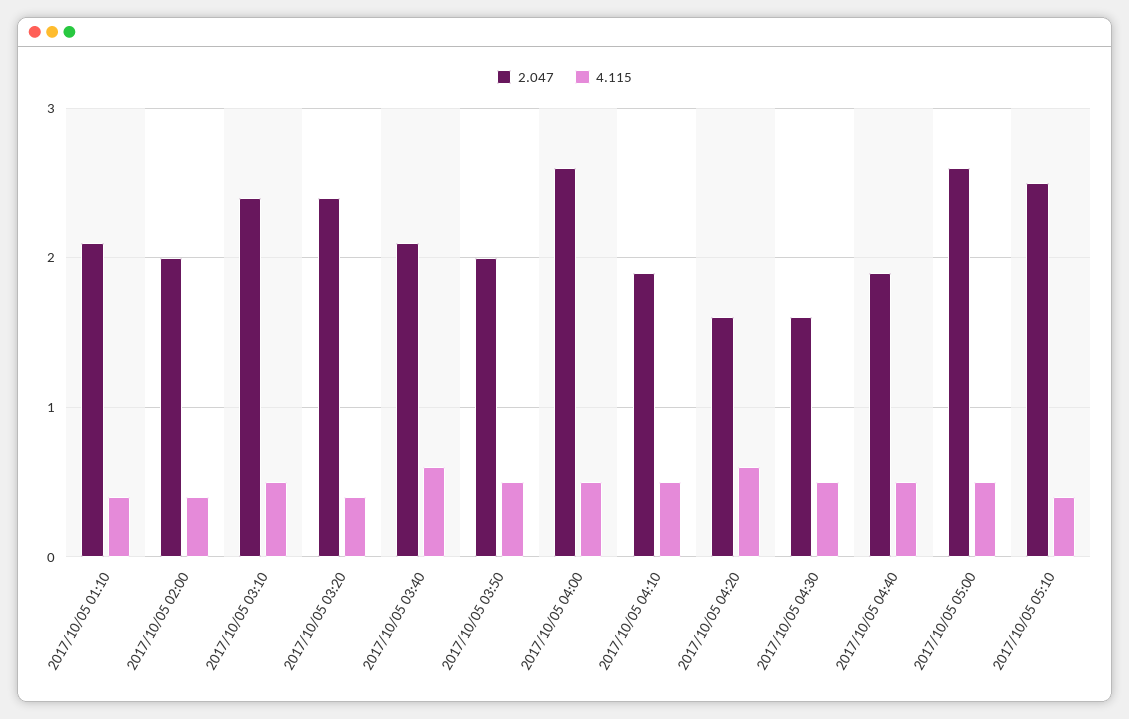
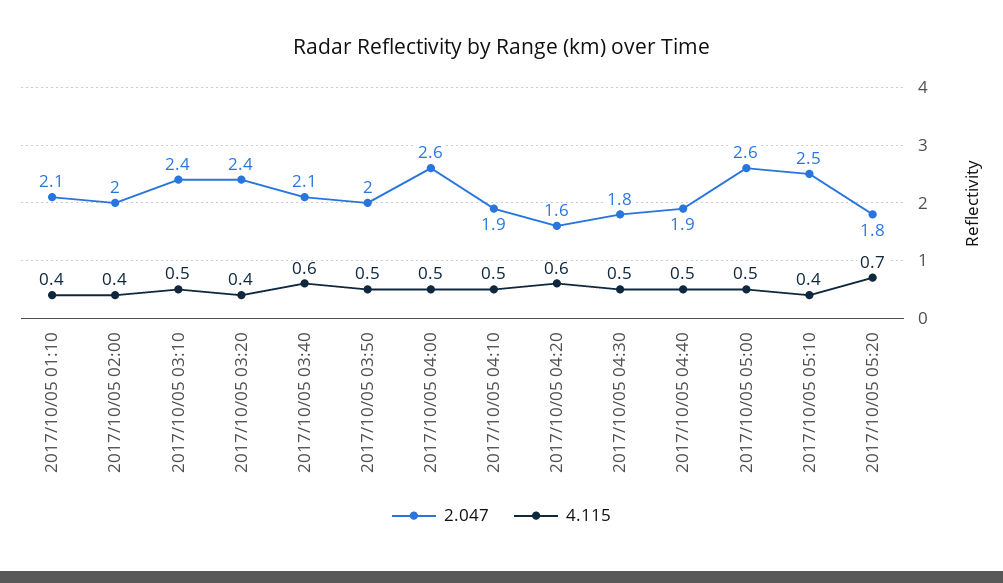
2.047, 2017/10/05 04:30: 1.6 -> 1.8
2.047, 2017/10/05 05:20: none -> 1.8
4.115, 2017/10/05 05:20: none -> 0.7

